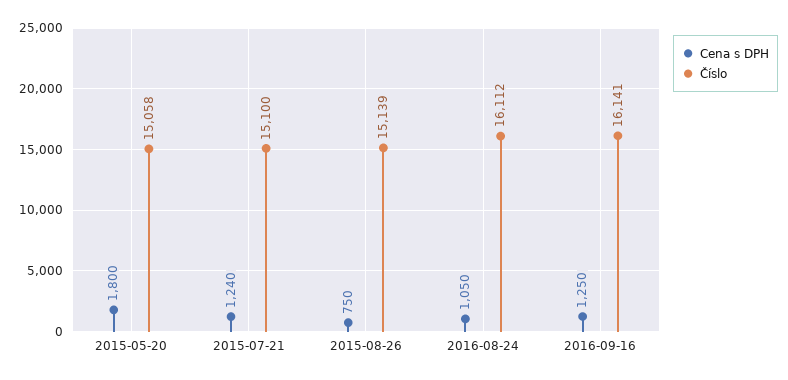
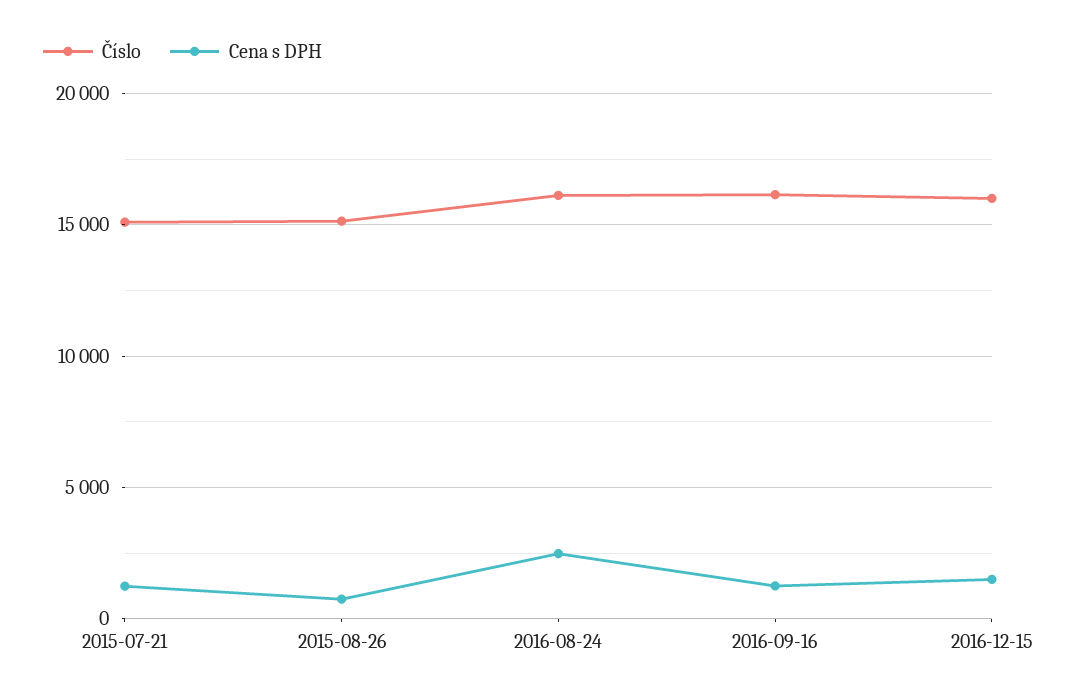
Cena s DPH, 2015-05-20: 1800 -> none
Číslo, 2015-05-20: 15058 -> none
Cena s DPH, 2016-08-24: 1050 -> 2500
Číslo, 2016-12-15: none -> 16000
Cena s DPH, 2016-12-15: none -> 1500

